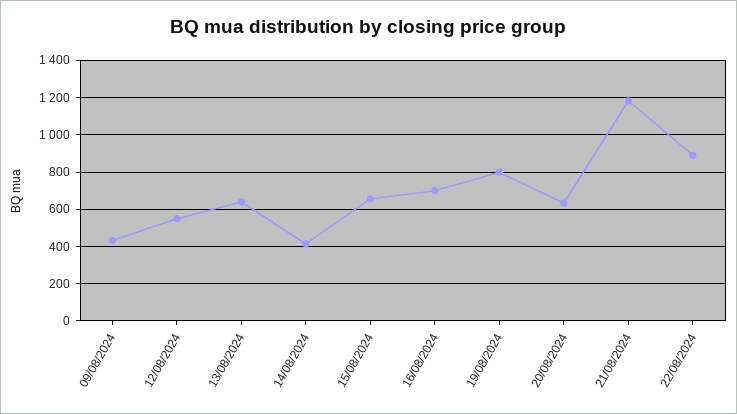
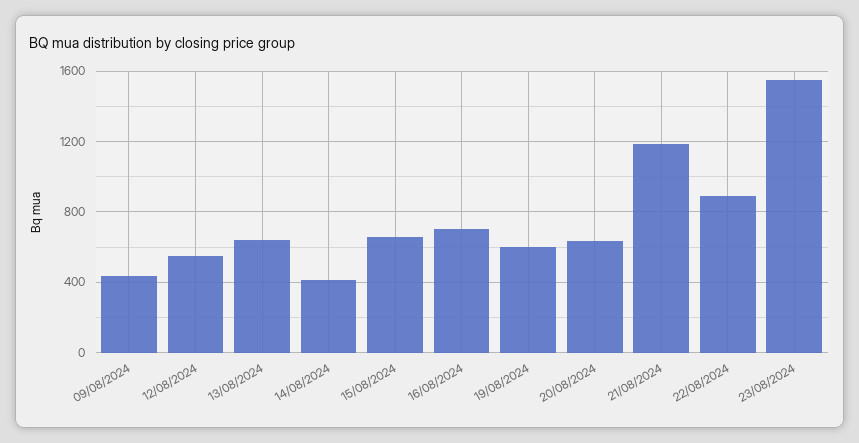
19/08/2024: 800 -> 600
23/08/2024: none -> 1550

